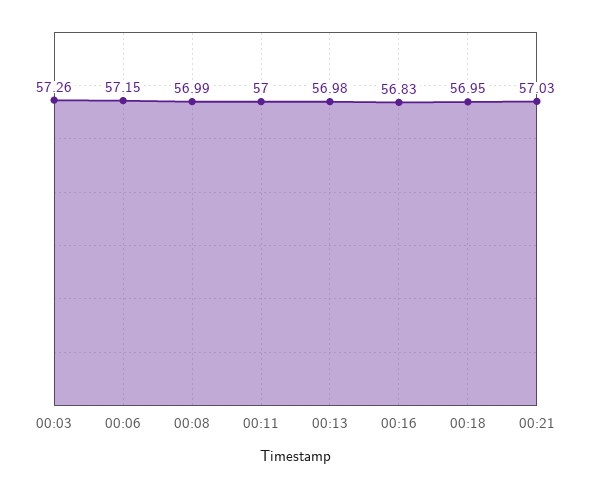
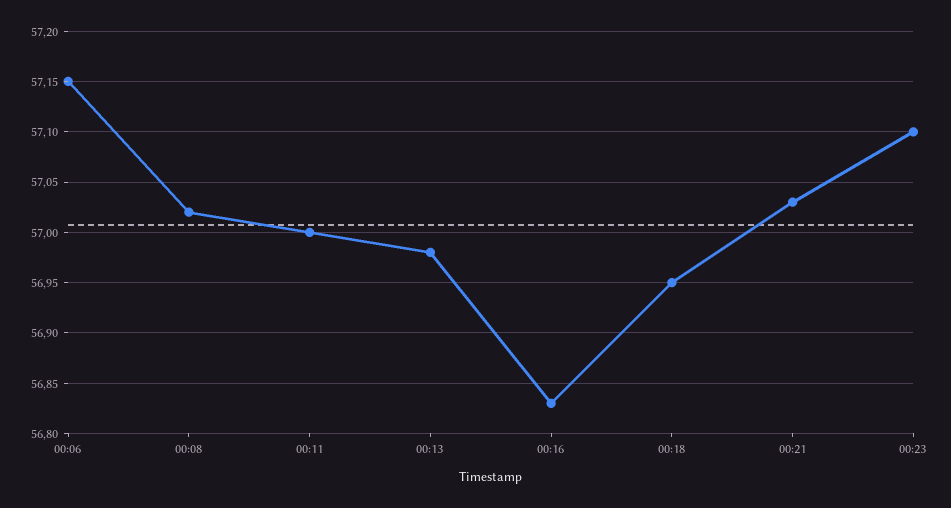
00:03: 57.26 -> none
00:08: 56.99 -> 57.02
00:23: none -> 57.1

